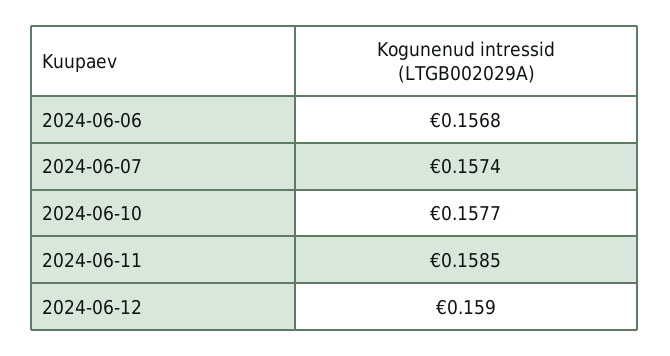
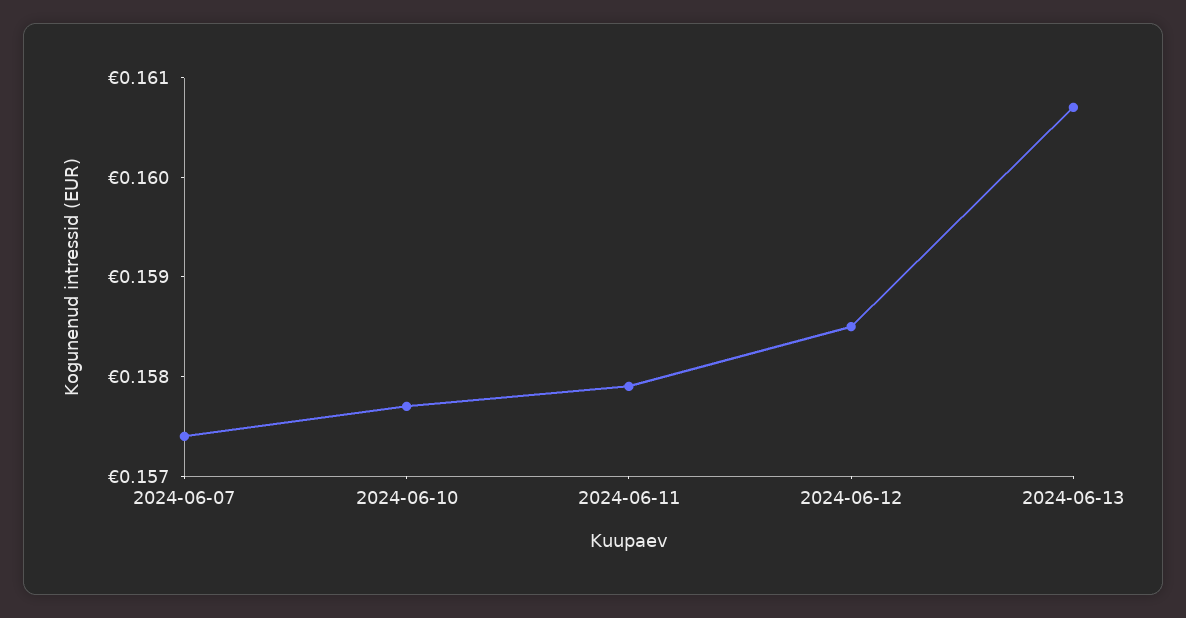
2024-06-06: 0.1568 -> none
2024-06-11: 0.1585 -> 0.1579
2024-06-12: 0.159 -> 0.1585
2024-06-13: none -> 0.1607

